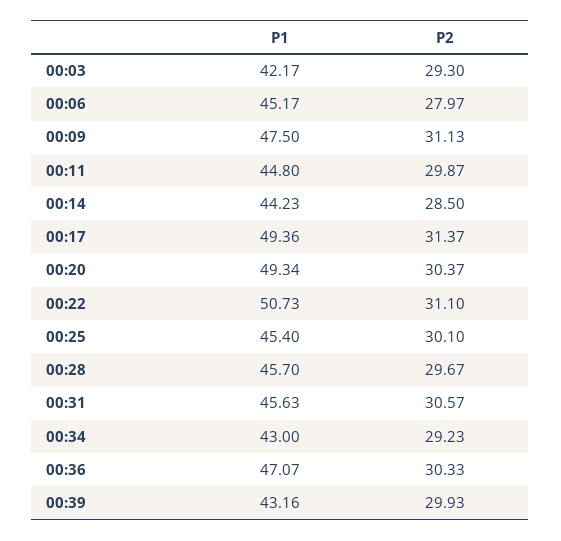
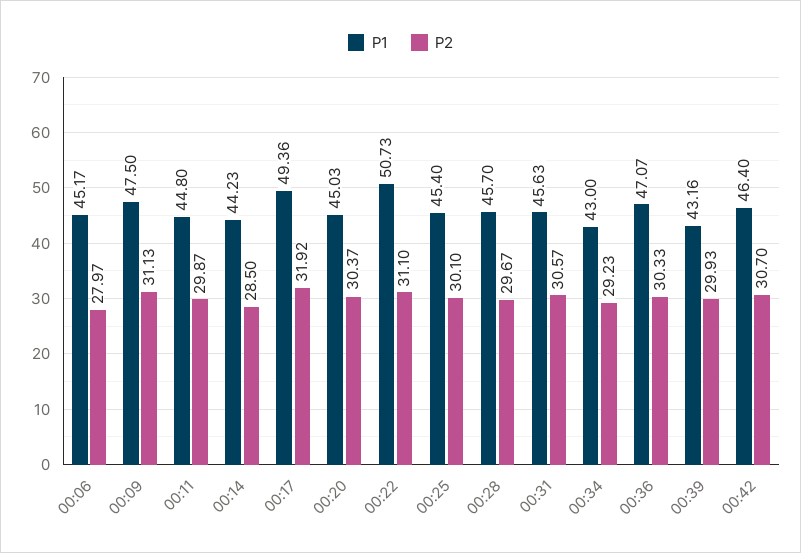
P1, 00:03: 42.17 -> none
P2, 00:03: 29.3 -> none
P2, 00:17: 31.37 -> 31.92
P1, 00:20: 49.34 -> 45.03
P1, 00:42: none -> 46.4
P2, 00:42: none -> 30.7

